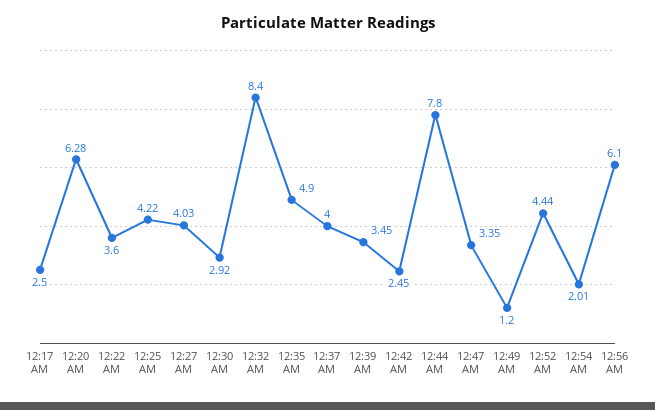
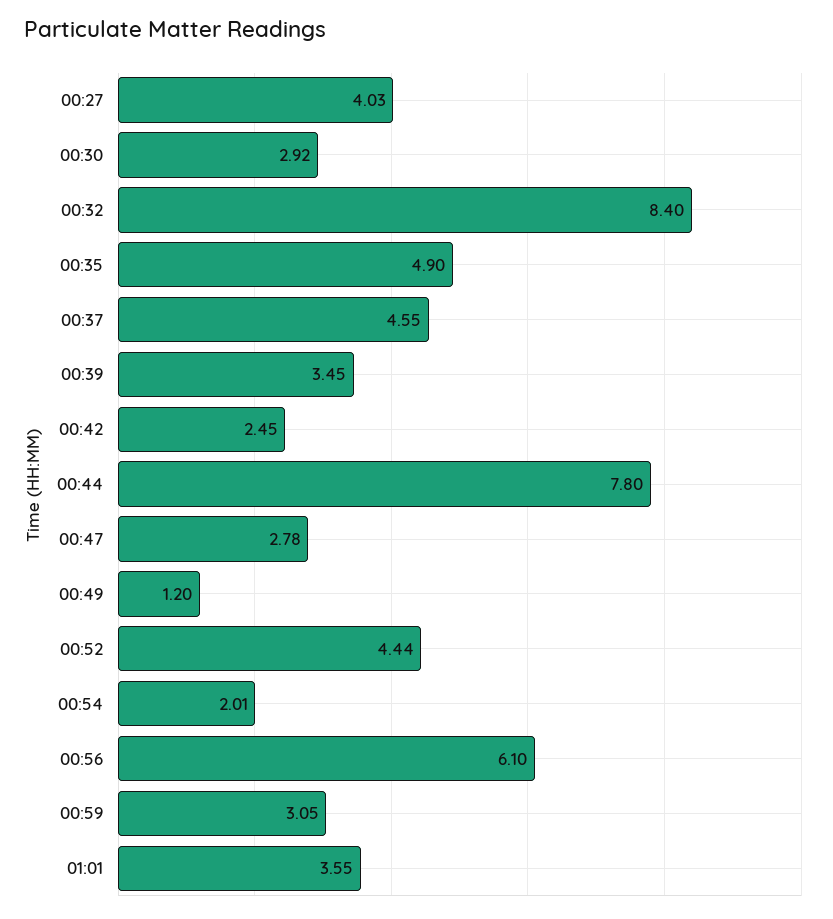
12:17 AM: 2.5 -> none
12:20 AM: 6.28 -> none
12:22 AM: 3.6 -> none
12:25 AM: 4.22 -> none
12:37 AM: 4 -> 4.55
12:47 AM: 3.35 -> 2.78
00:59: none -> 3.05
01:01: none -> 3.55

